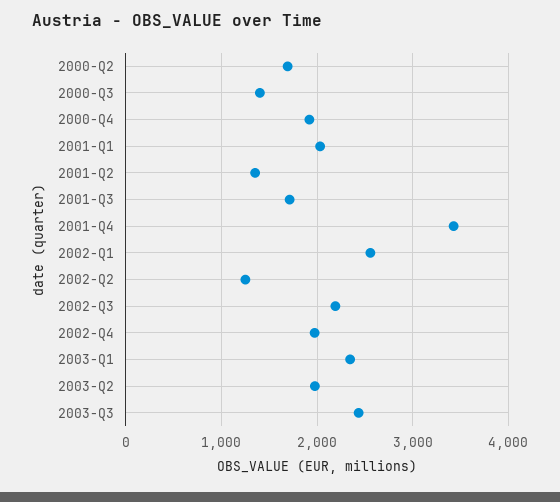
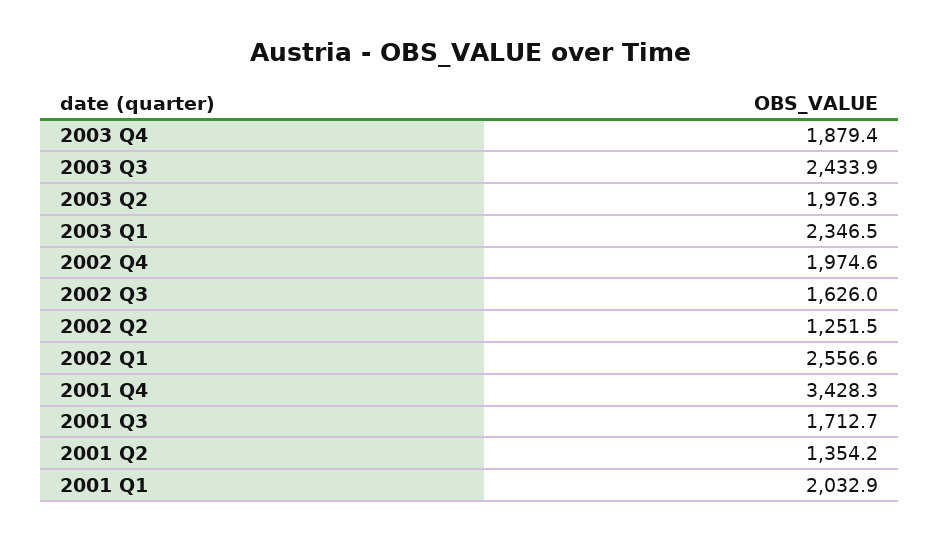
2000-Q2: 1700 -> none
2000-Q3: 1400 -> none
2000-Q4: 1900 -> none
2002-Q3: 2200 -> 1626
2003 Q4: none -> 1879.4

